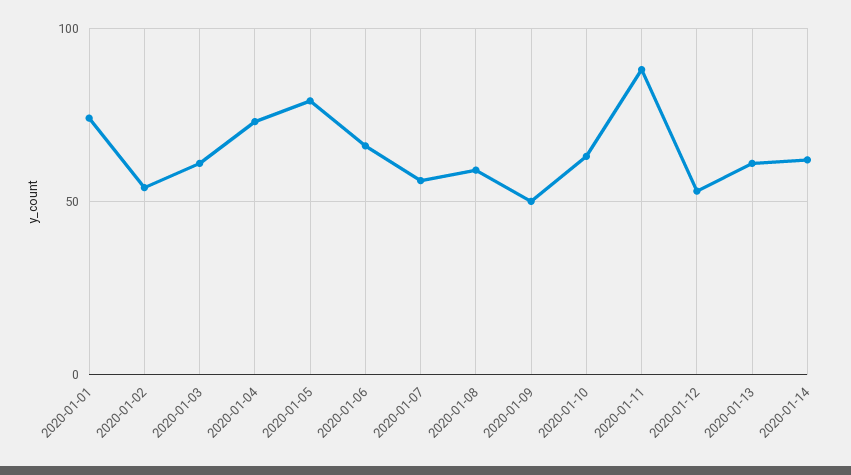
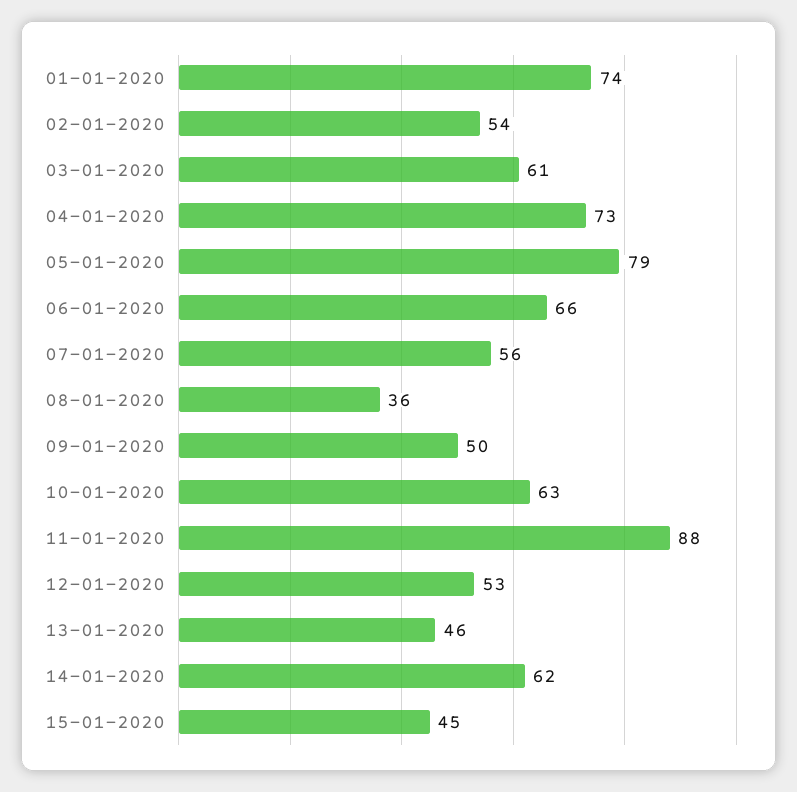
2020-01-08: 60 -> 36
2020-01-13: 60 -> 46
15-01-2020: none -> 45

